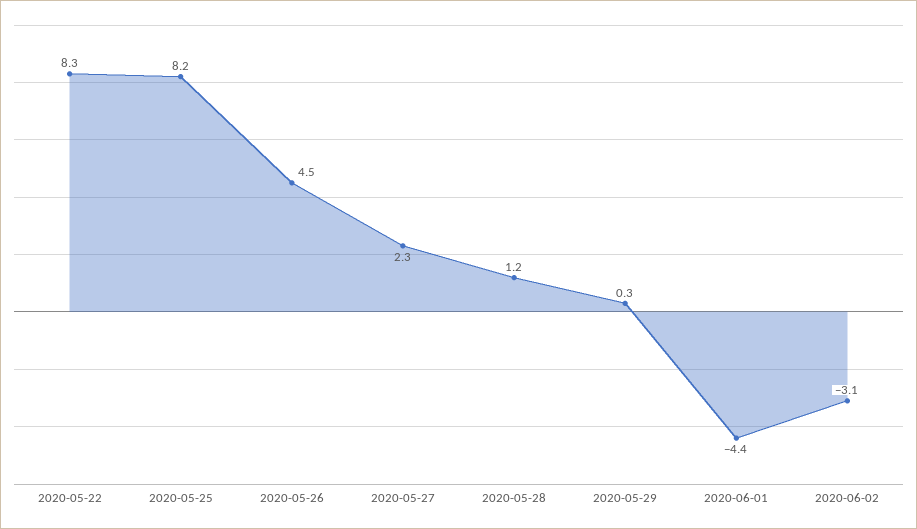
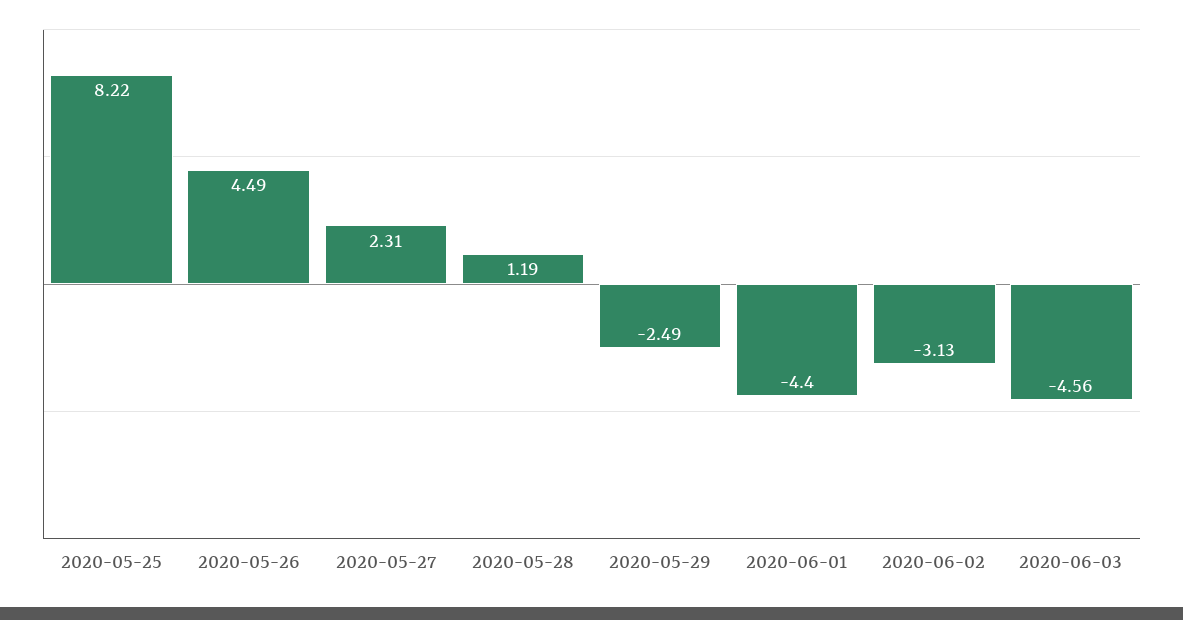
2020-05-22: 8.3 -> none
2020-05-29: 0.3 -> -2.49
2020-06-03: none -> -4.56

